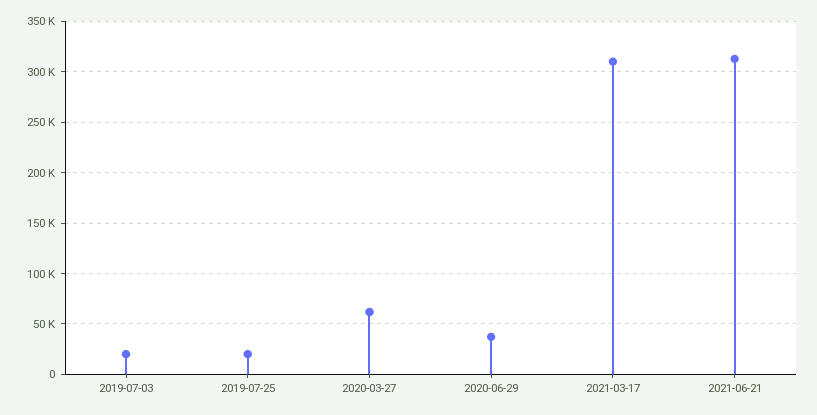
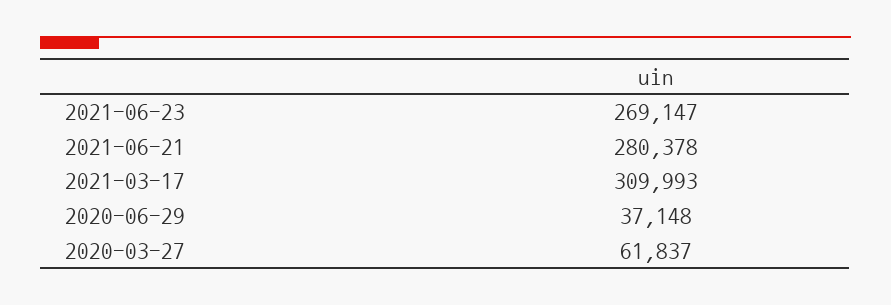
2019-07-03: 20000 -> none
2019-07-25: 20000 -> none
2021-06-21: 310000 -> 280378
2021-06-23: none -> 269147

